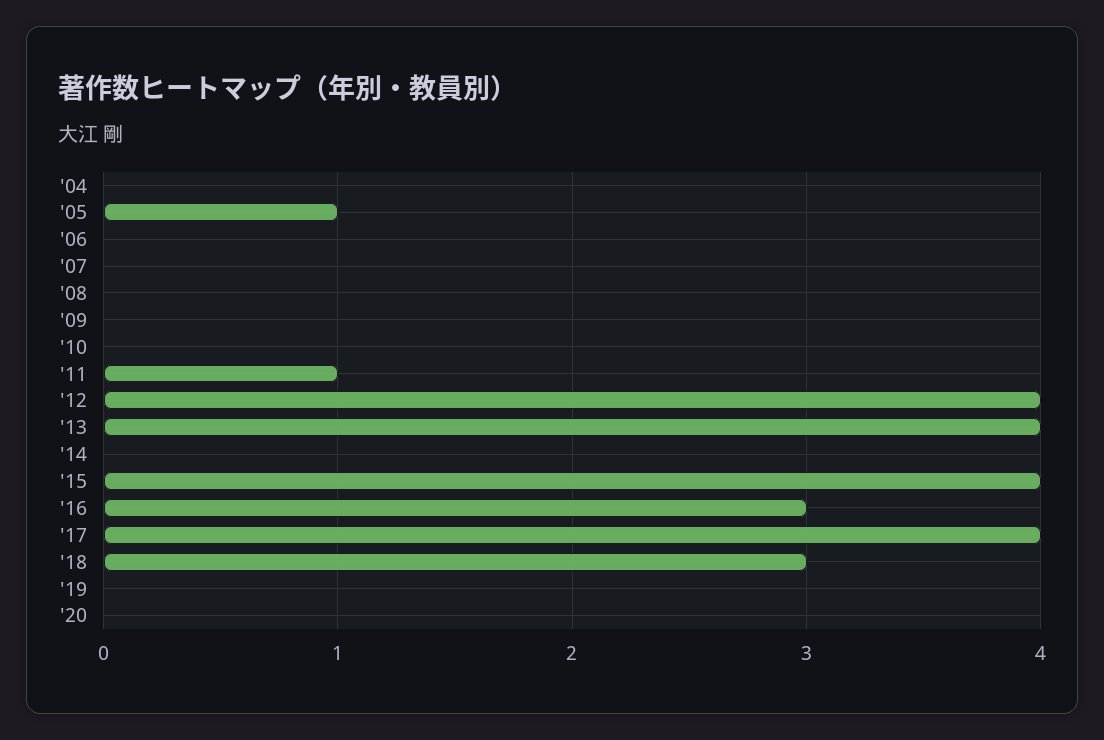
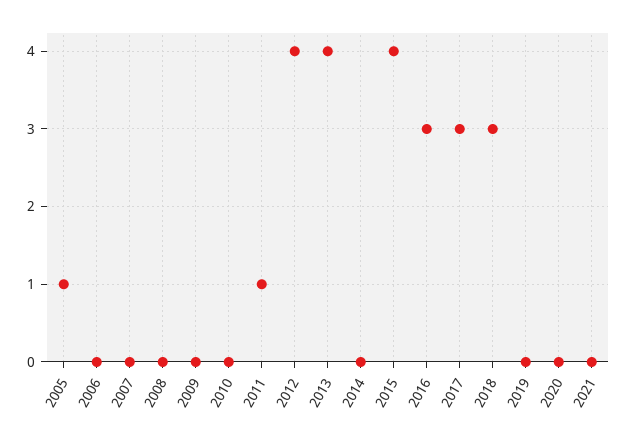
'04: 0 -> none
'17: 4 -> 3
2021: none -> 0

